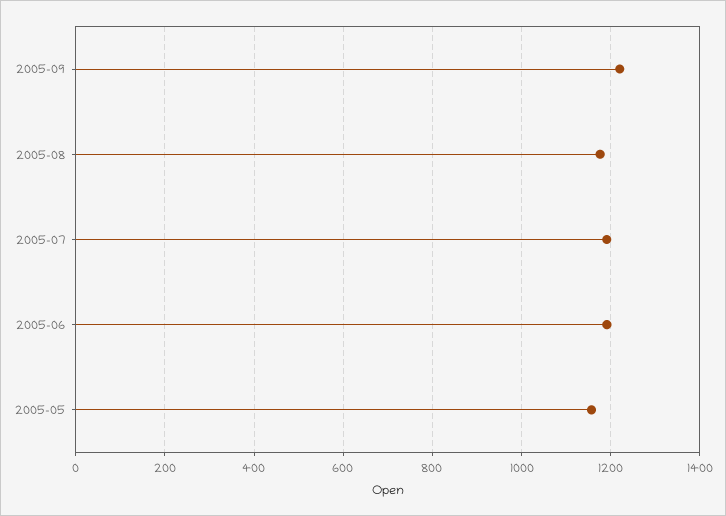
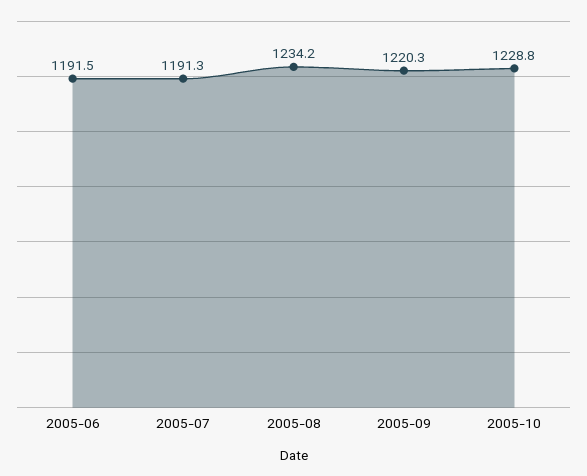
2005-08: 1180 -> 1234.2
2005-05: 1160 -> none
2005-10: none -> 1228.8

